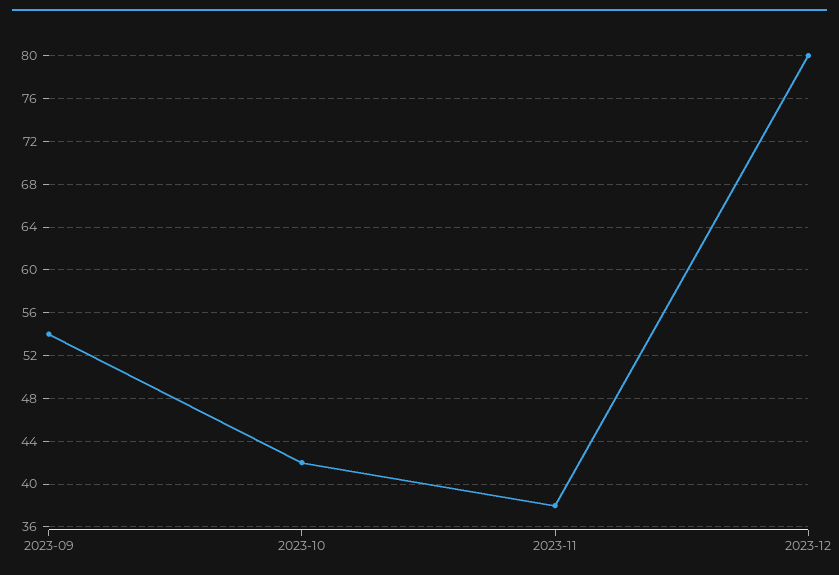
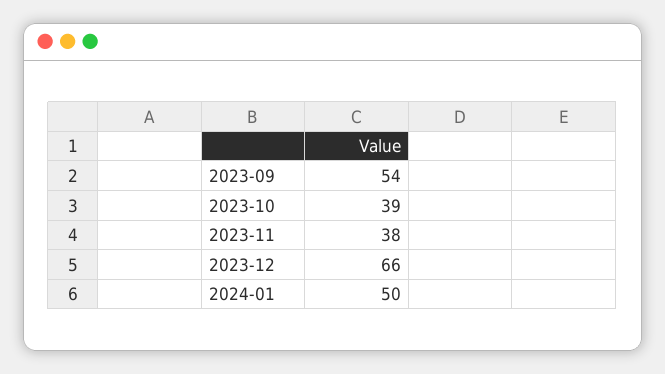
2023-10: 42 -> 39
2023-12: 80 -> 66
2024-01: none -> 50

